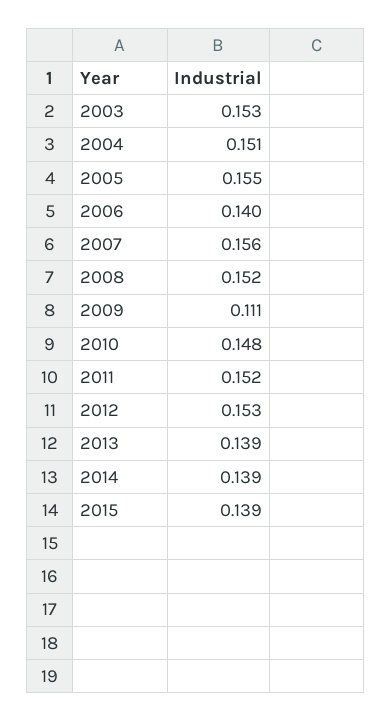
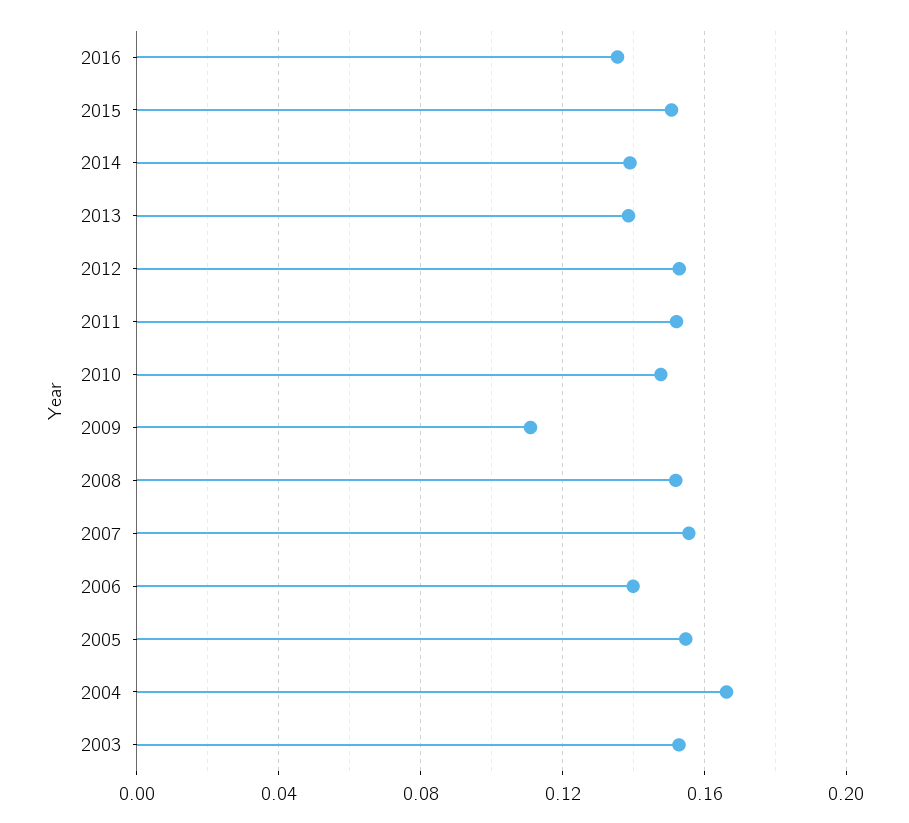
2004: 0.151 -> 0.165
2015: 0.139 -> 0.15
2016: none -> 0.135

